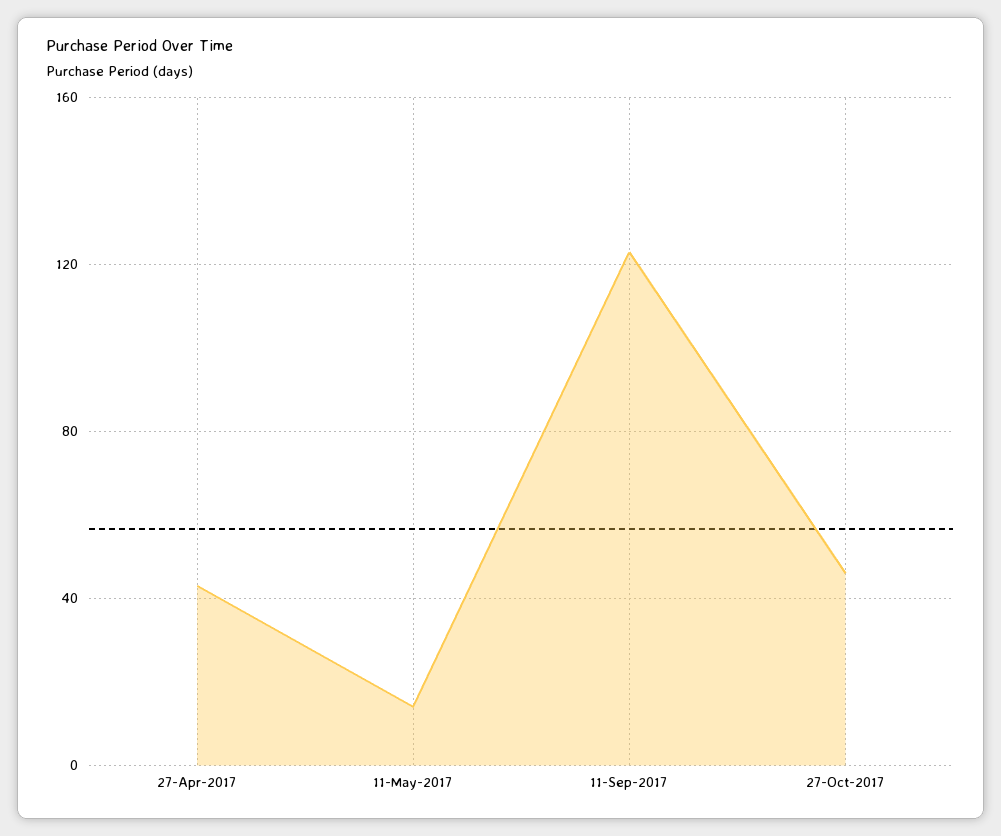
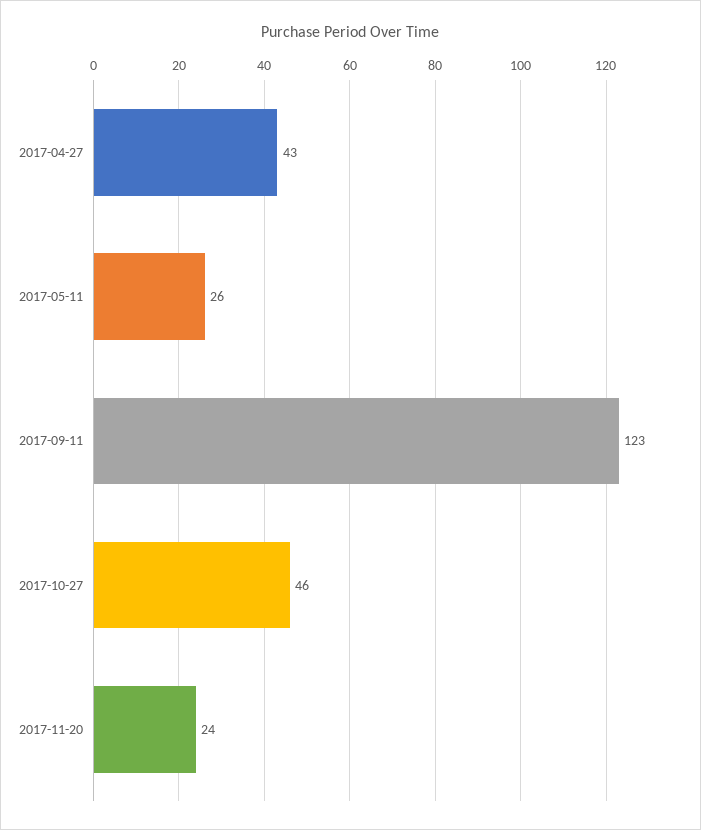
11-May-2017: 15 -> 26
2017-11-20: none -> 24

